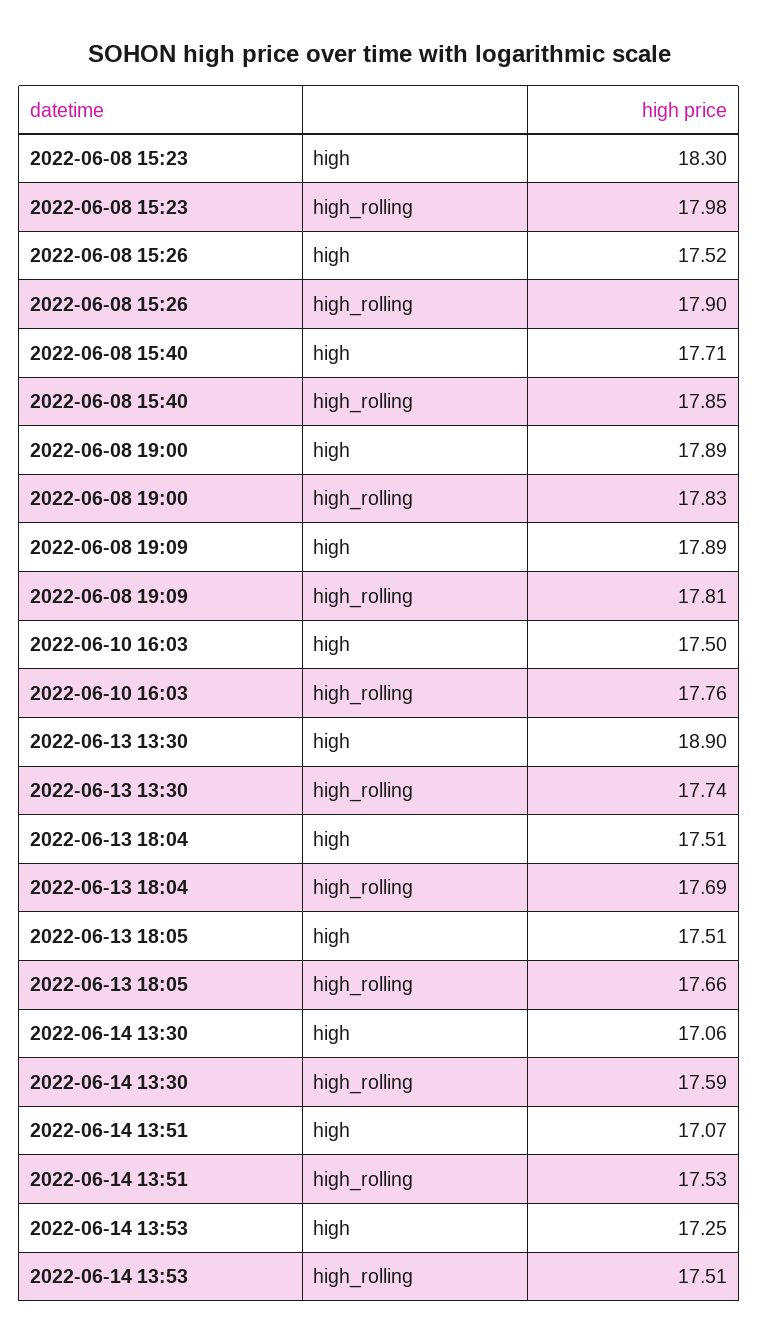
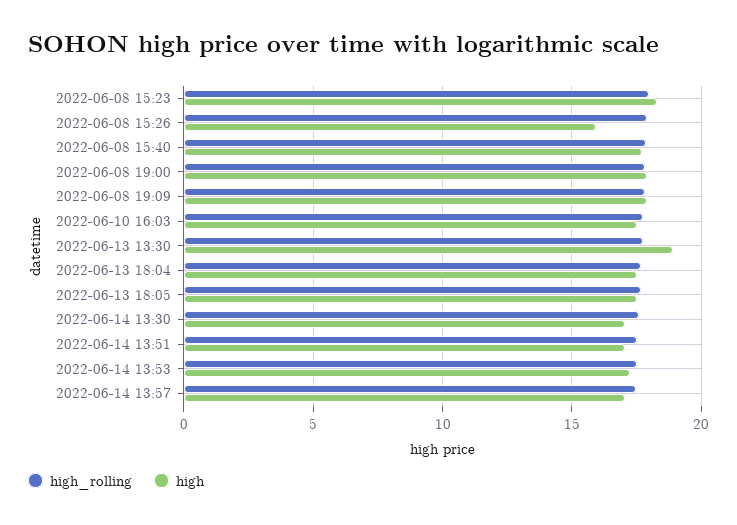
high, 2022-06-08 15:26: 17.52 -> 16
high_rolling, 2022-06-14 13:57: none -> 17.5
high, 2022-06-14 13:57: none -> 17

